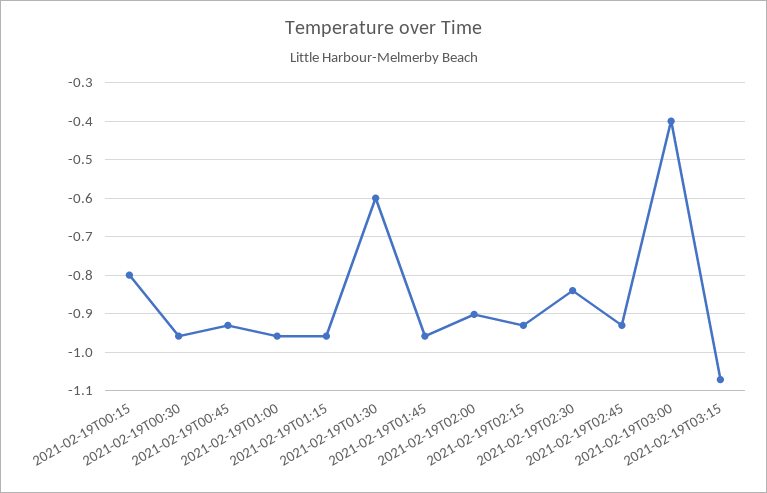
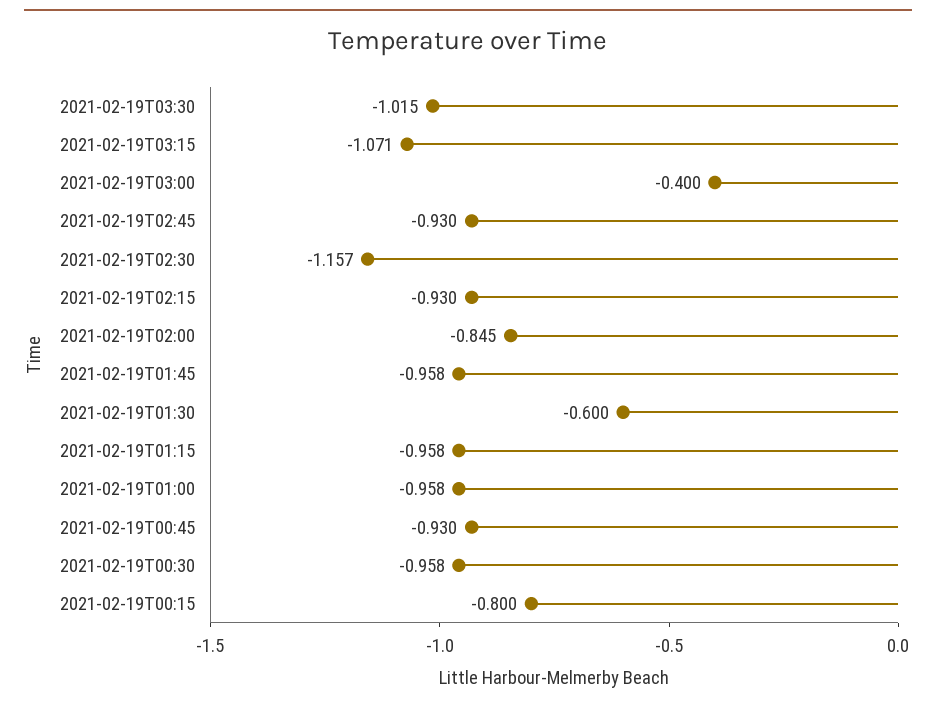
2021-02-19T02:00: -0.9 -> -0.845
2021-02-19T02:30: -0.84 -> -1.157
2021-02-19T03:30: none -> -1.015

